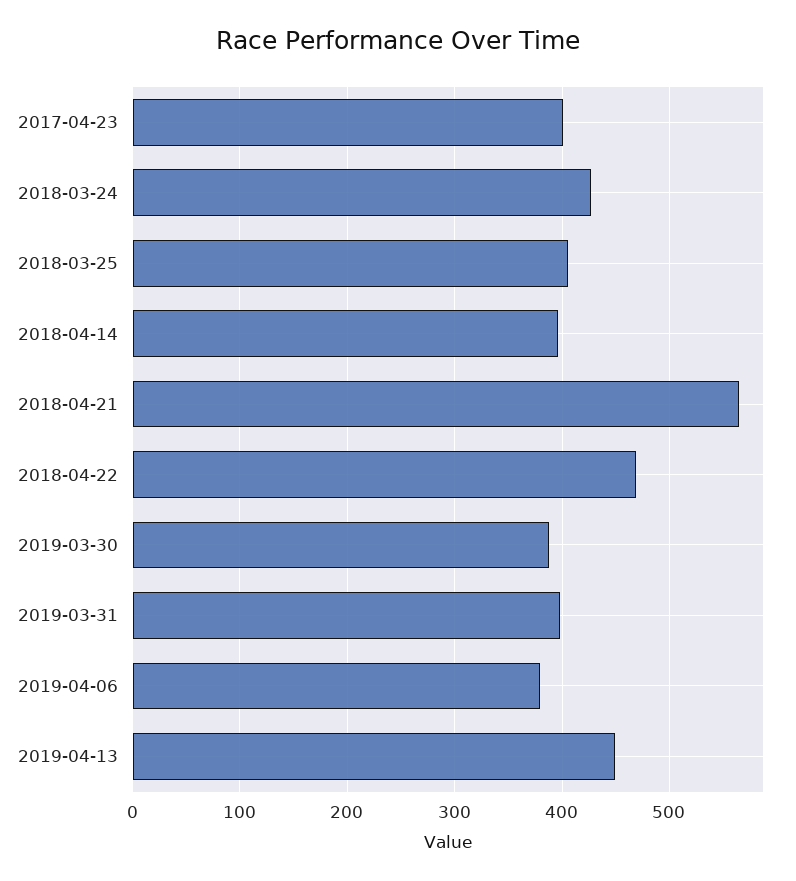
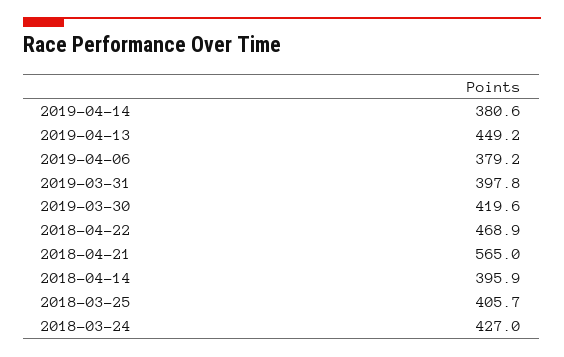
2017-04-23: 400 -> none
2019-03-30: 390 -> 419.6
2019-04-14: none -> 380.6

